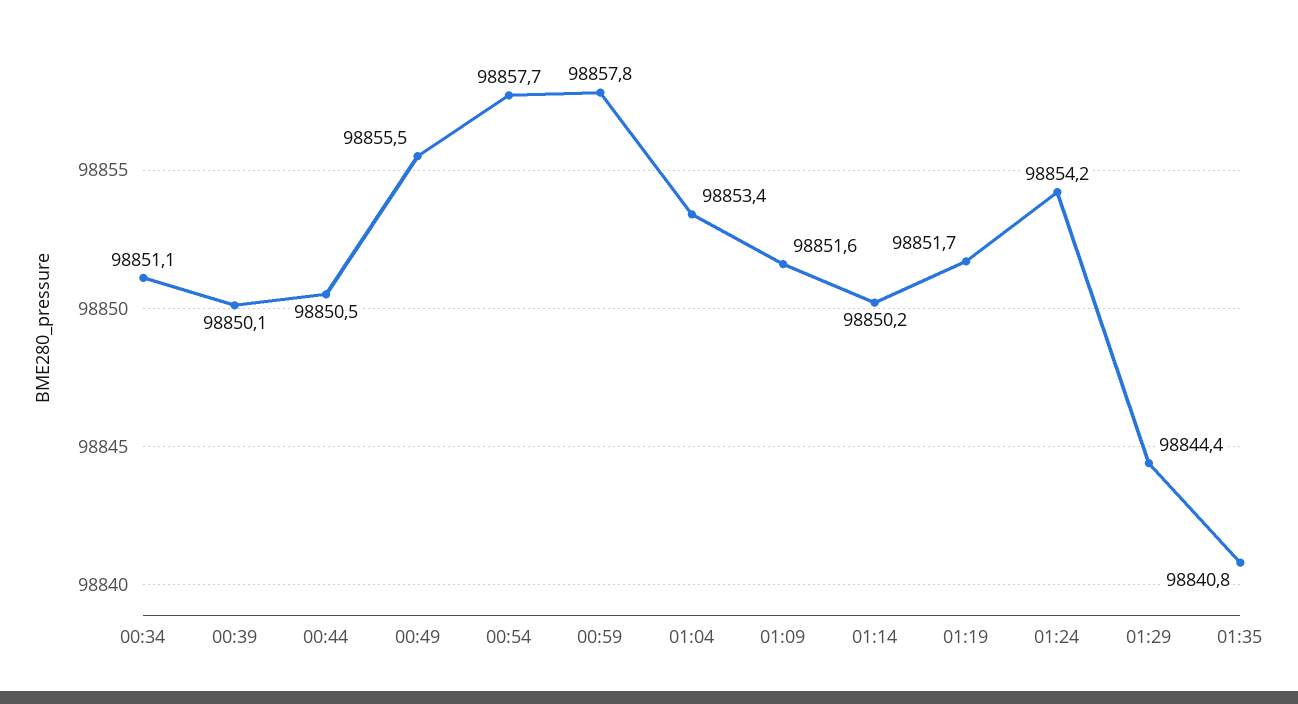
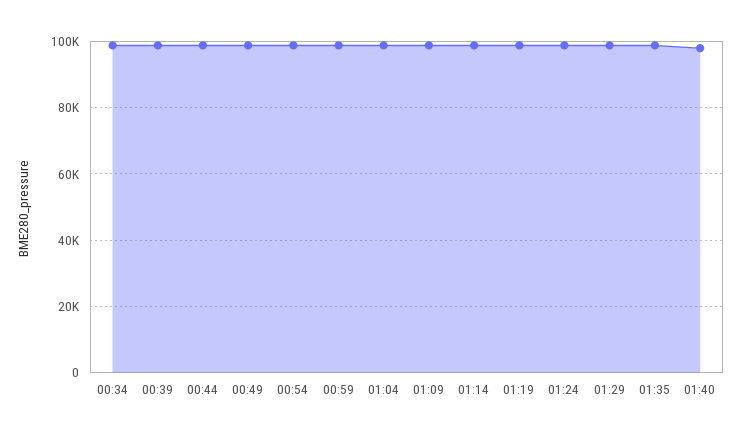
01:40: none -> 98000

